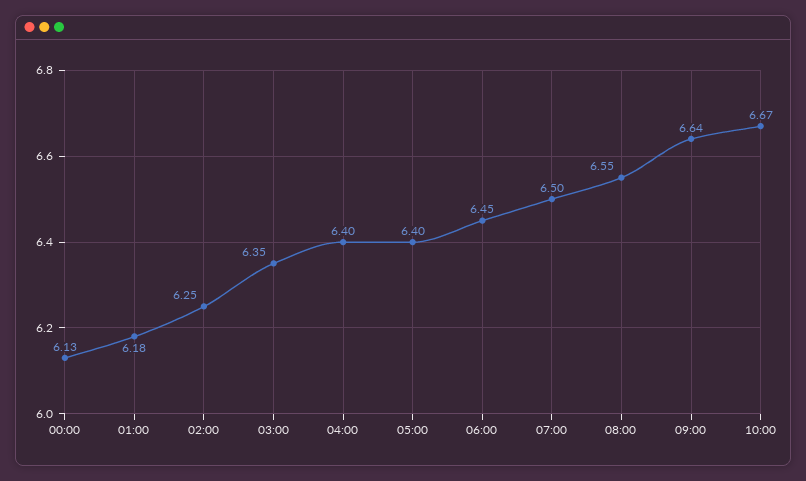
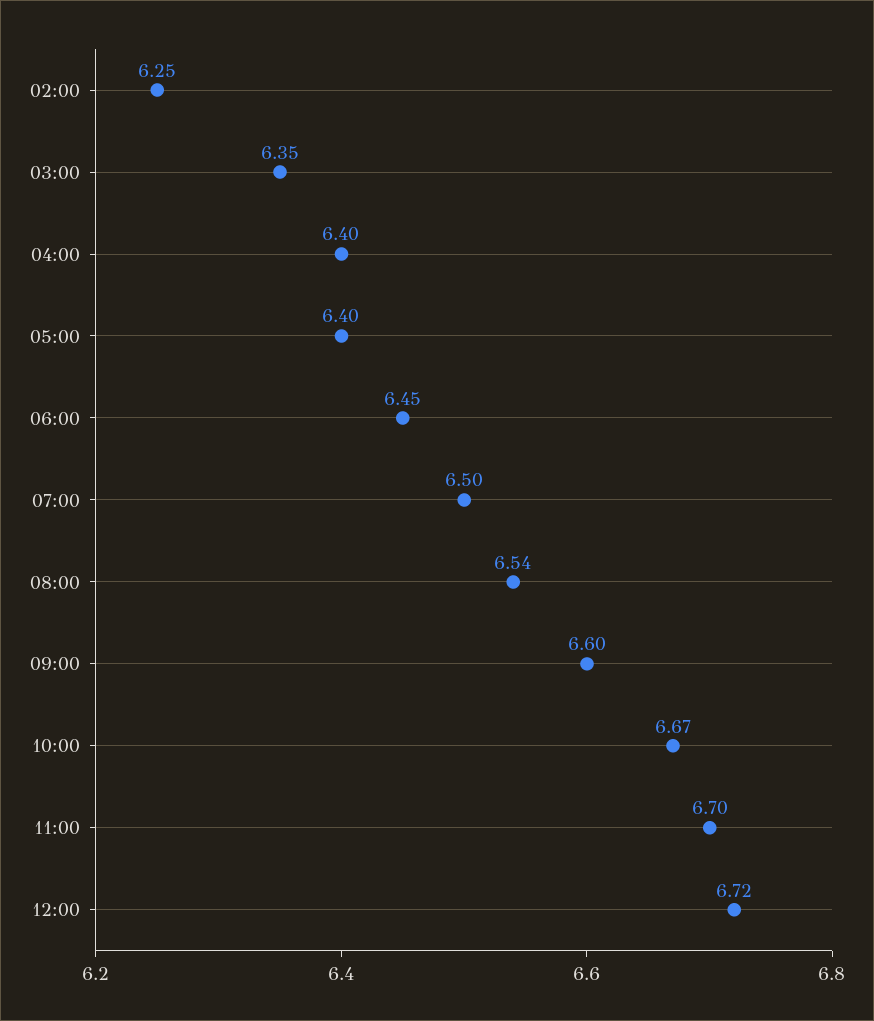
00:00: 6.13 -> none
01:00: 6.18 -> none
08:00: 6.55 -> 6.54
09:00: 6.64 -> 6.6
11:00: none -> 6.7
12:00: none -> 6.72

